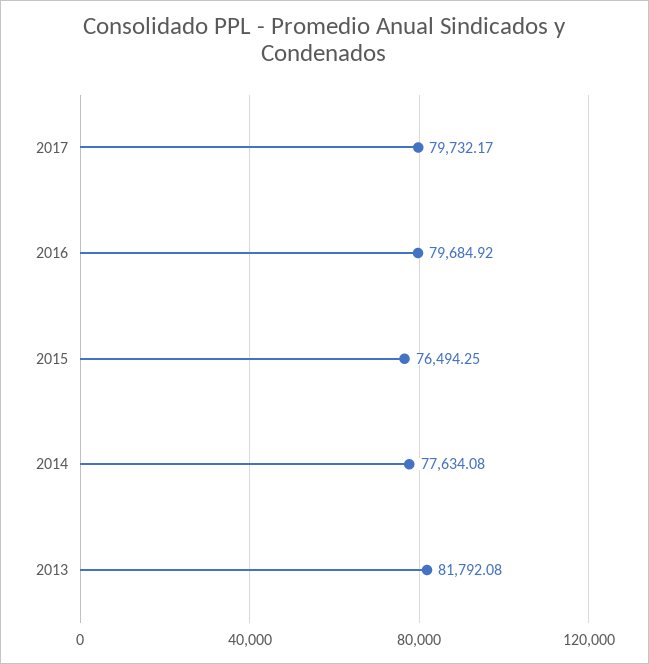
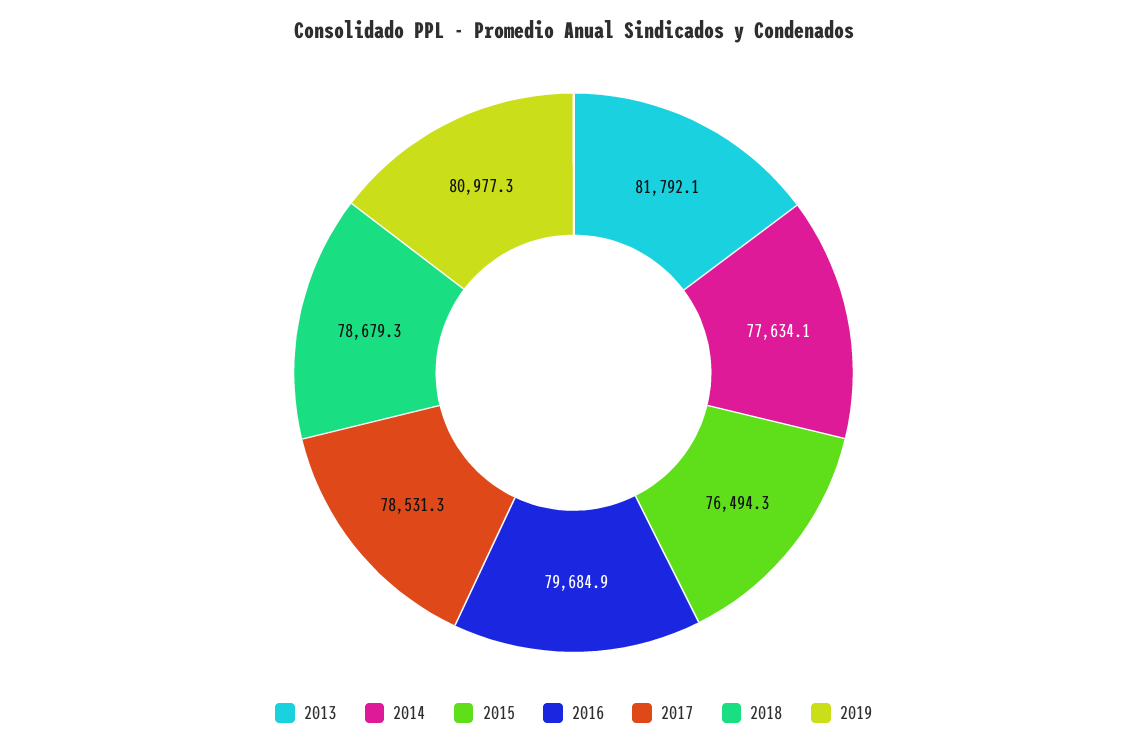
2017: 79732.17 -> 78531.3
2018: none -> 78679.3
2019: none -> 80977.3

